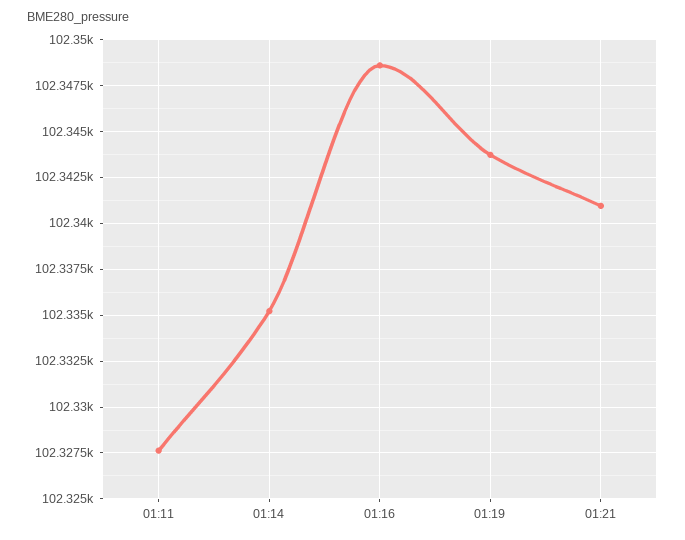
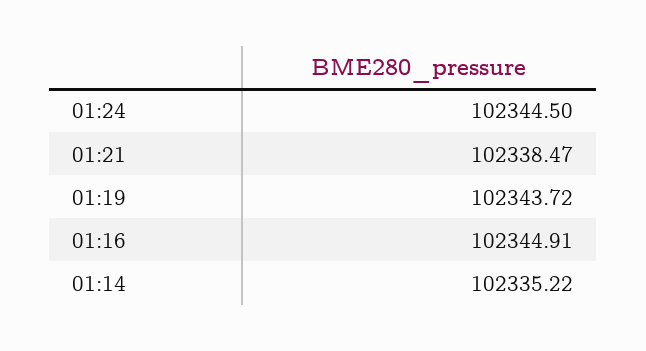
01:11: 102327.5 -> none
01:16: 102348.5 -> 102344.91
01:21: 102341 -> 102338.47
01:24: none -> 102344.5

